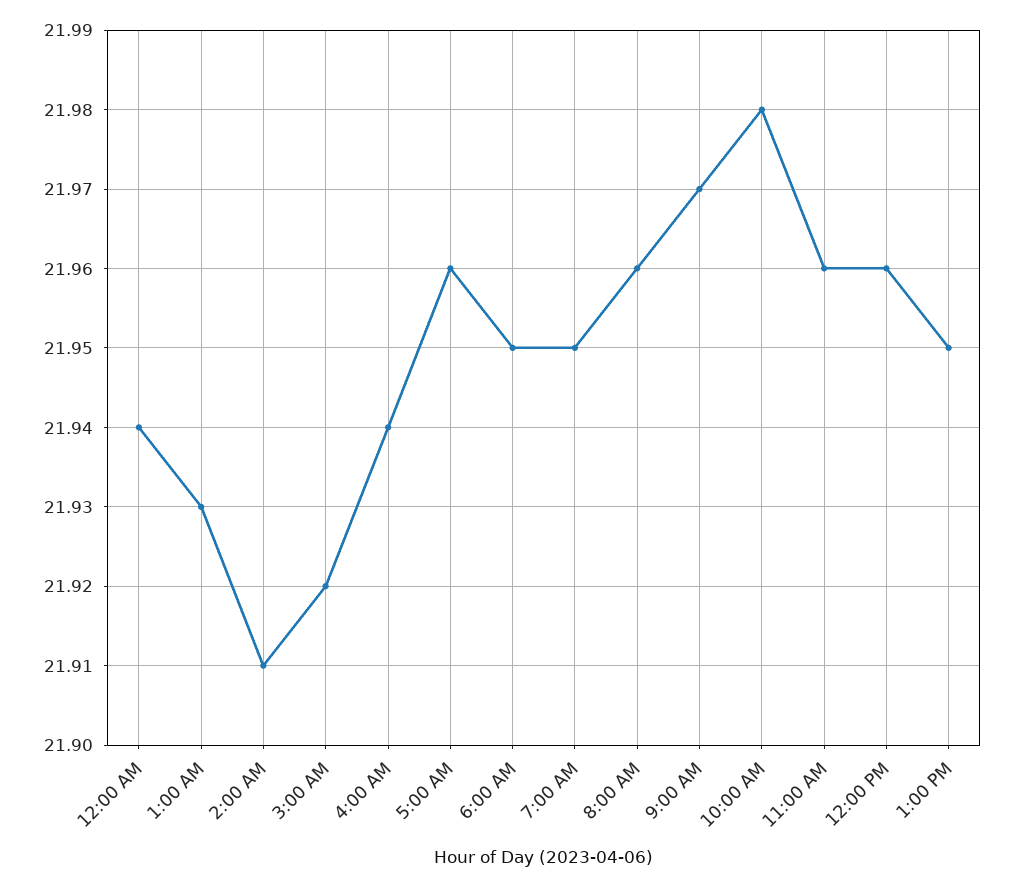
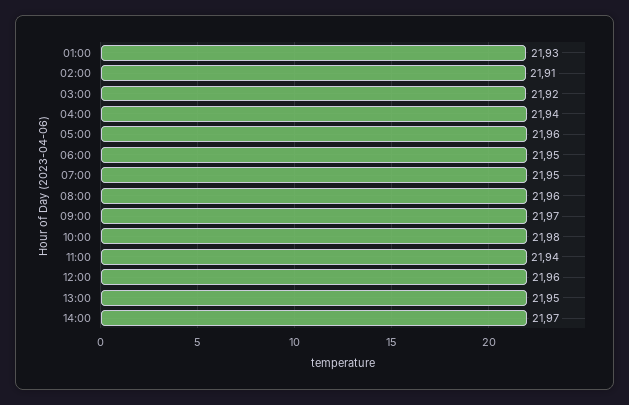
12:00 AM: 21.94 -> none
11:00 AM: 21.96 -> 21.94
14:00: none -> 21.97

